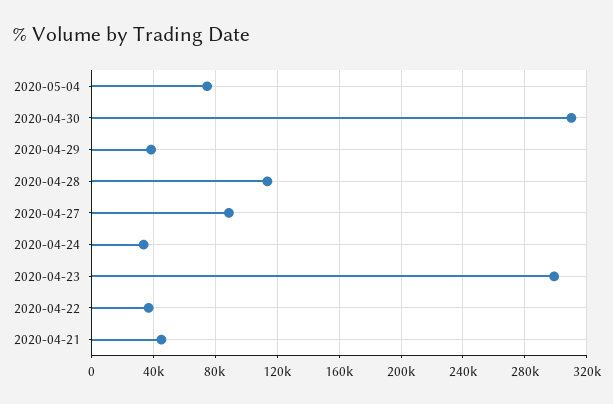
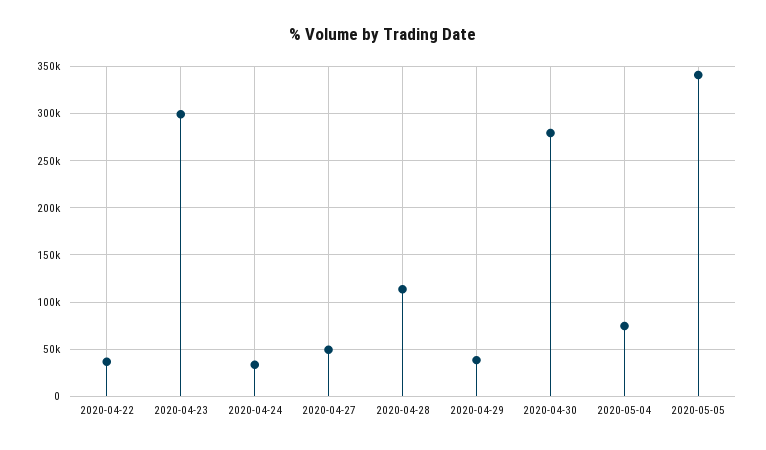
2020-04-30: 310000 -> 280000
2020-04-27: 90000 -> 50000
2020-04-21: 45000 -> none
2020-05-05: none -> 340000

